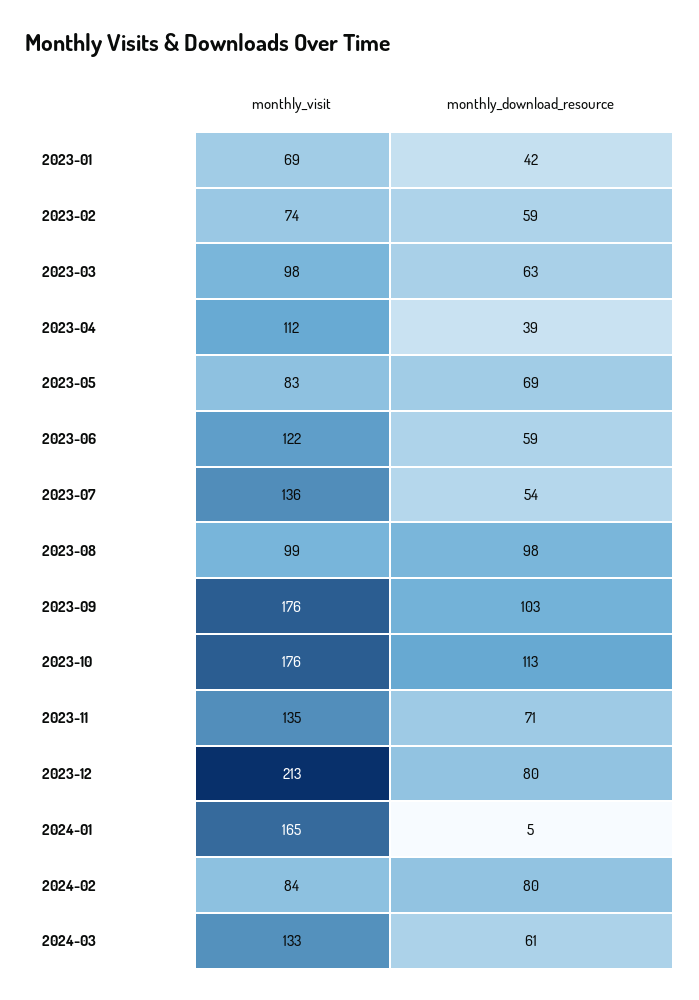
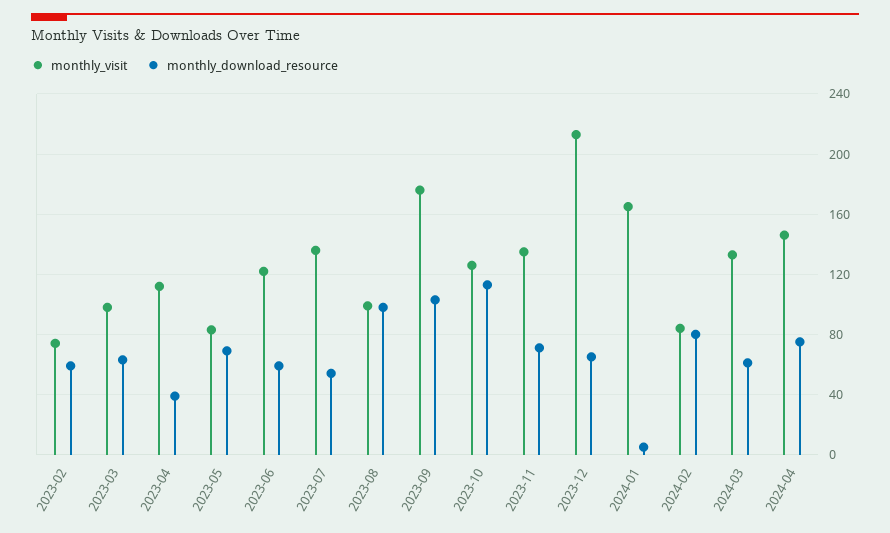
monthly_visit, 2023-01: 69 -> none
monthly_download_resource, 2023-01: 42 -> none
monthly_visit, 2023-10: 176 -> 125
monthly_download_resource, 2023-12: 80 -> 65
monthly_visit, 2024-04: none -> 145
monthly_download_resource, 2024-04: none -> 75

